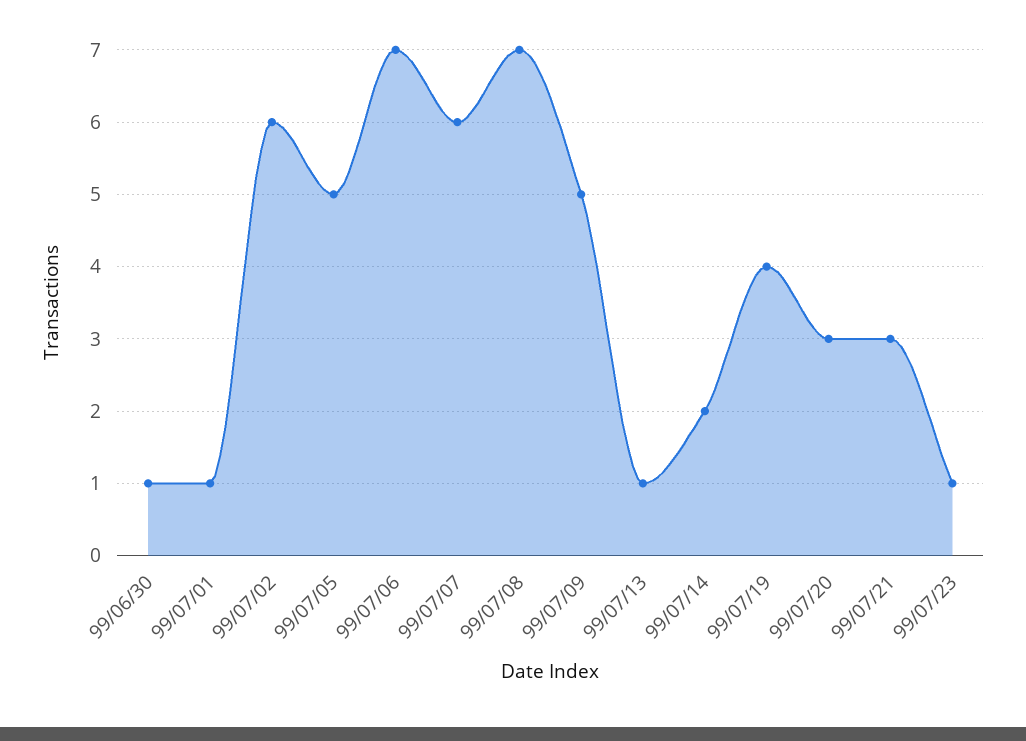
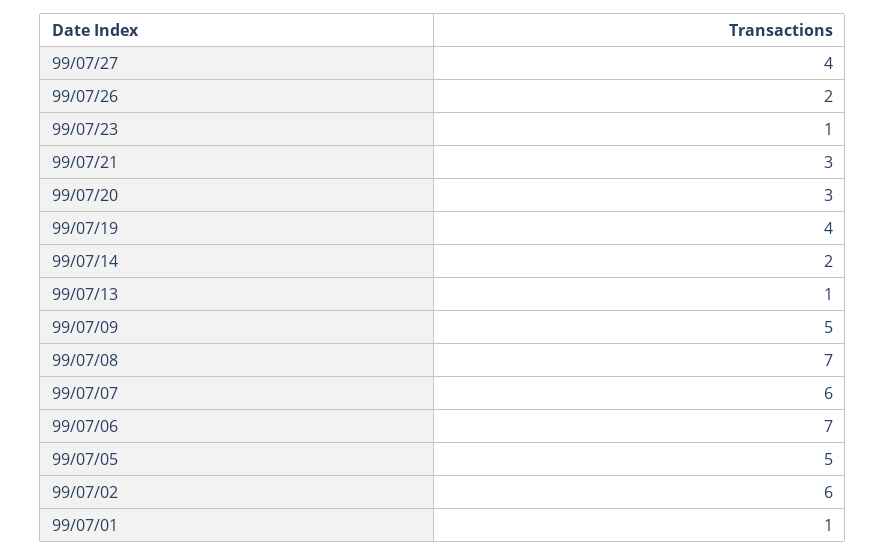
99/06/30: 1 -> none
99/07/27: none -> 4
99/07/26: none -> 2

